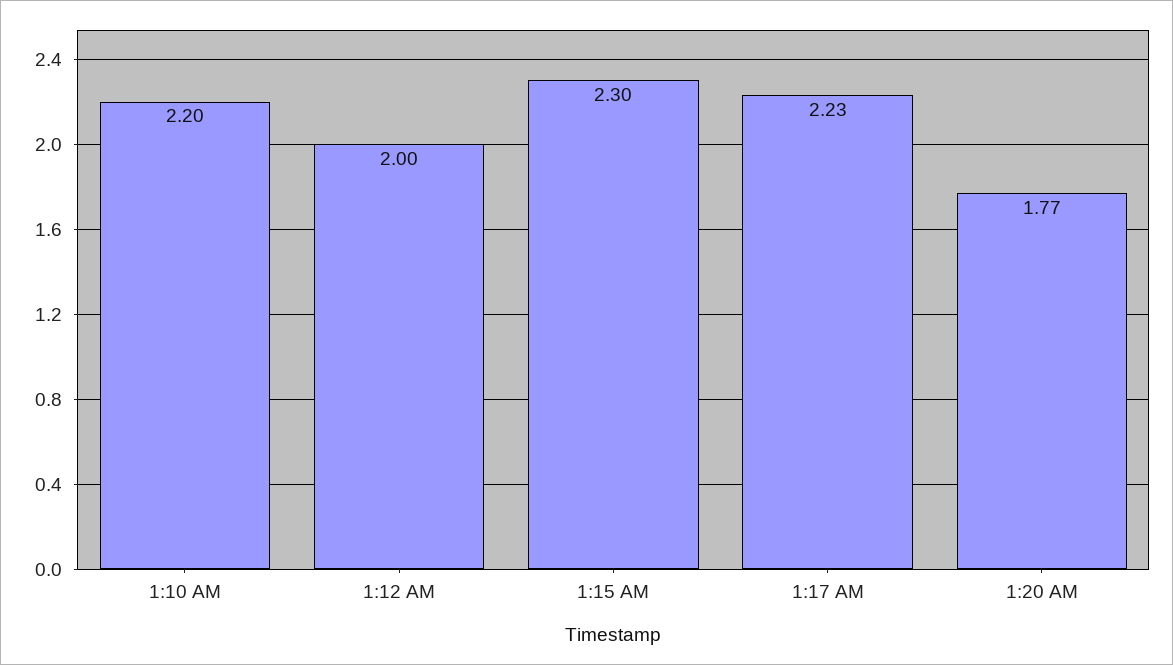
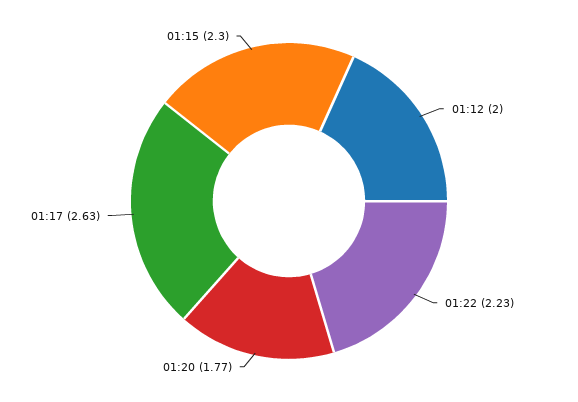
1:10 AM: 2.2 -> none
1:17 AM: 2.23 -> 2.63
01:22: none -> 2.23

